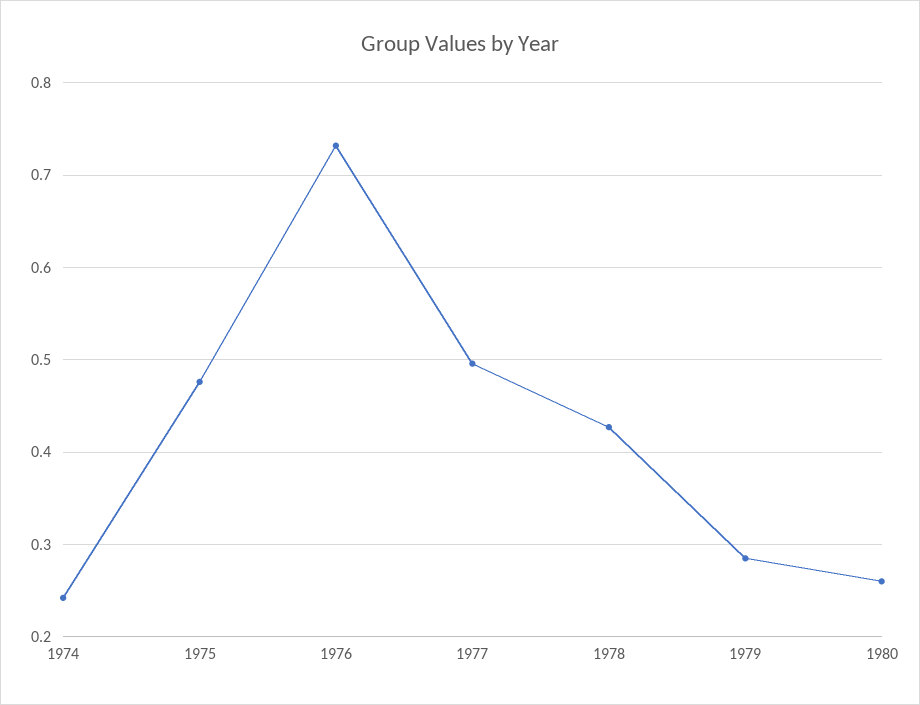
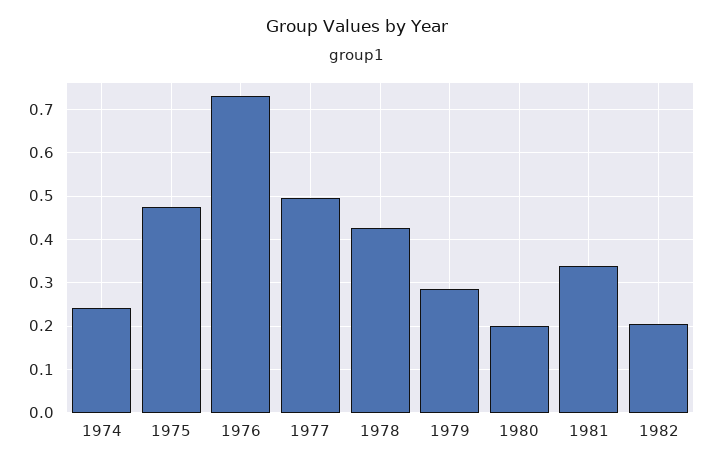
1980: 0.26 -> 0.2
1981: none -> 0.34
1982: none -> 0.2

